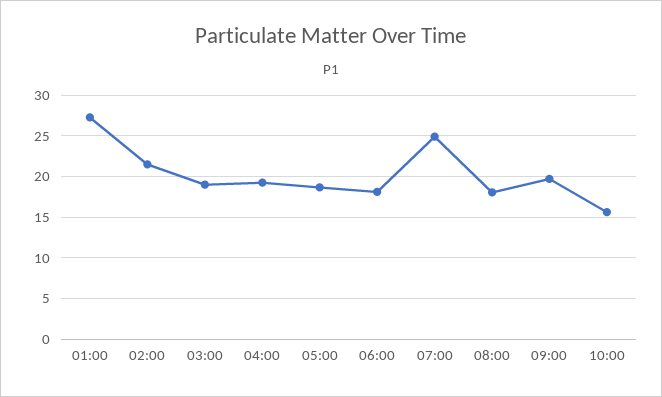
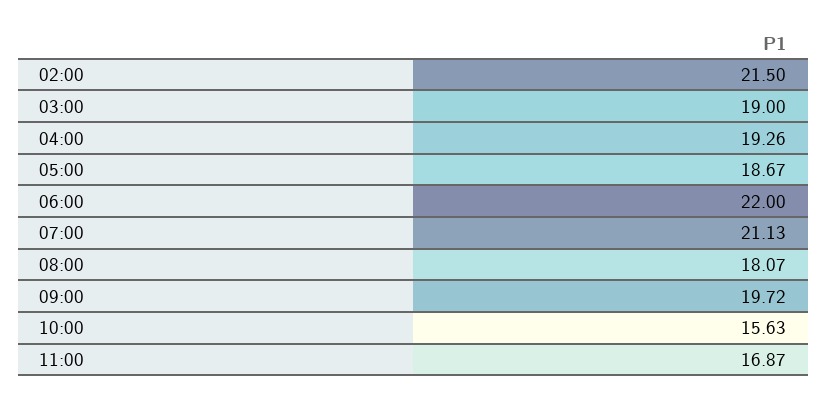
01:00: 27 -> none
06:00: 18 -> 22
07:00: 25 -> 21.13
11:00: none -> 16.87

